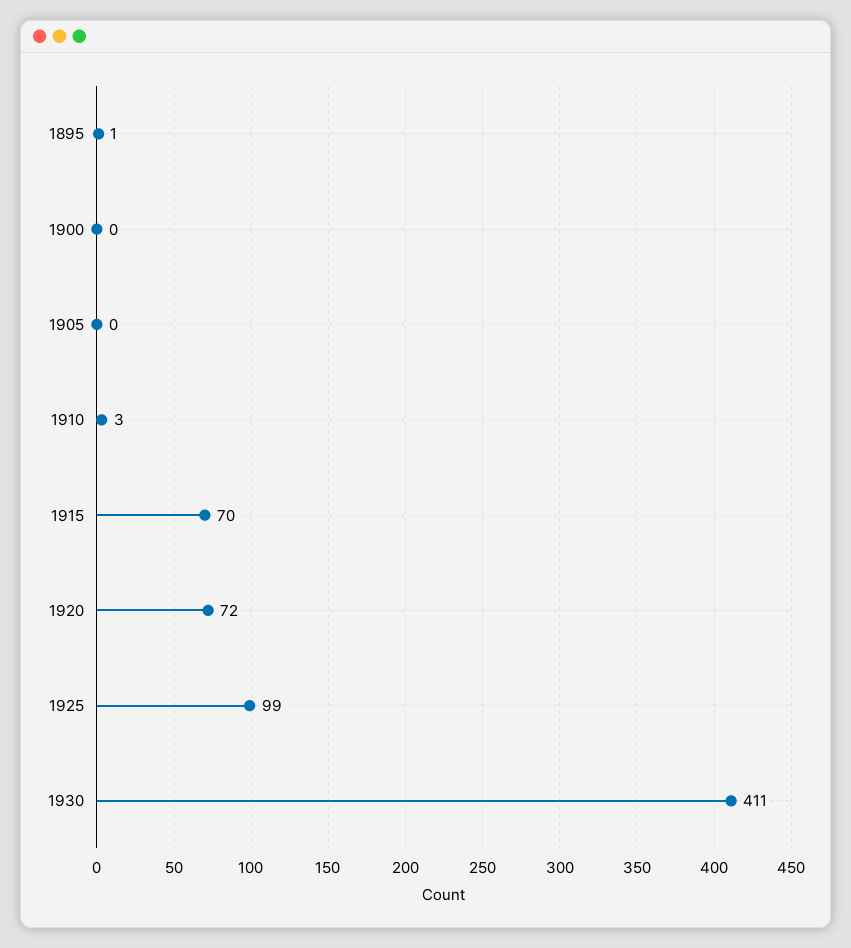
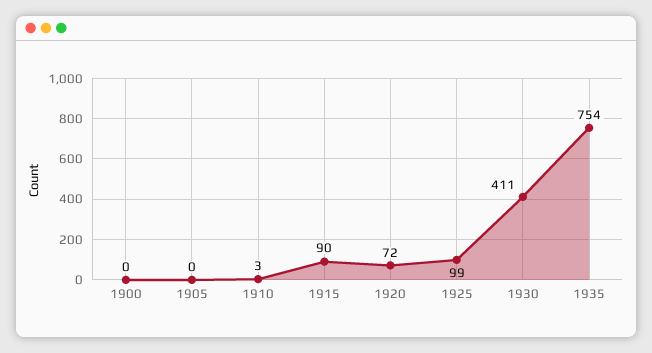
1895: 1 -> none
1915: 70 -> 90
1935: none -> 754

